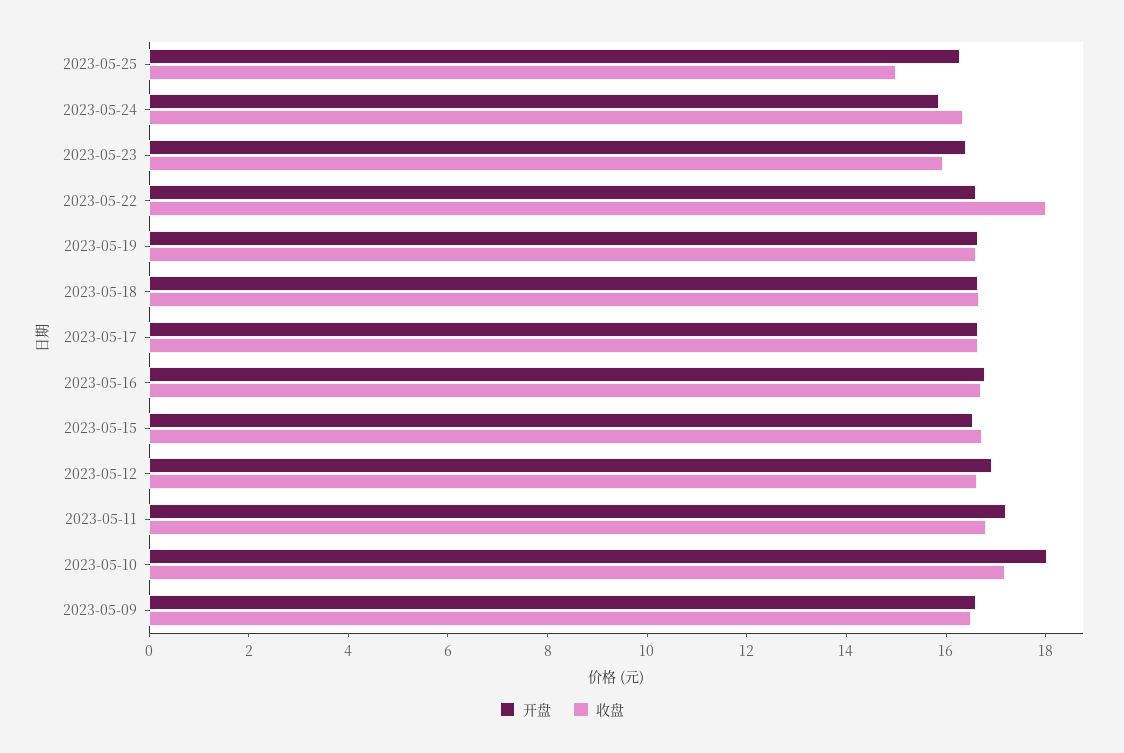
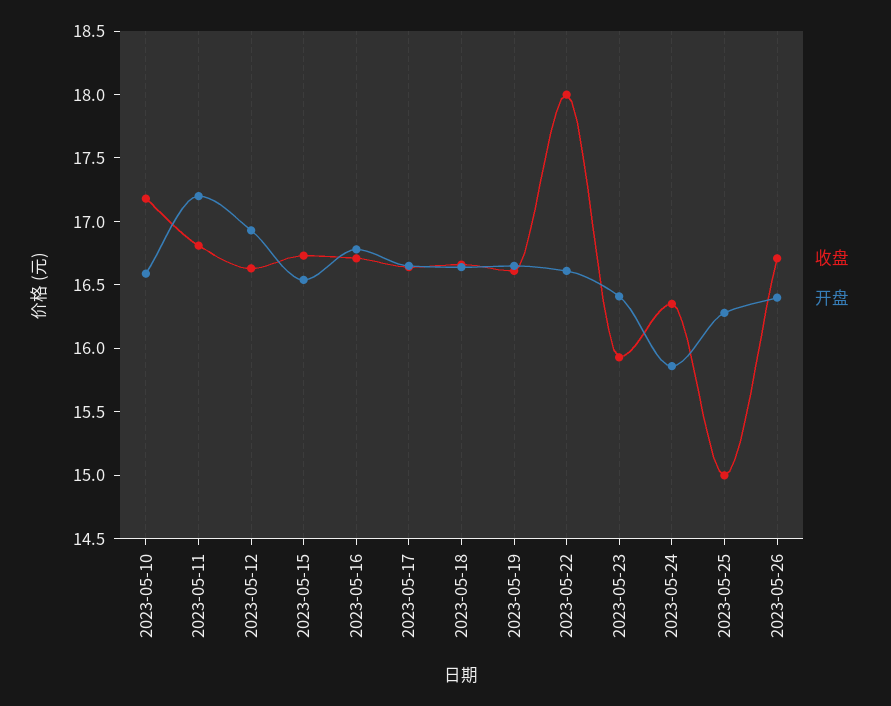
开盘, 2023-05-10: 18 -> 16.6
开盘, 2023-05-09: 16.5 -> none
收盘, 2023-05-09: 16.5 -> none
收盘, 2023-05-26: none -> 16.7
开盘, 2023-05-26: none -> 16.4

